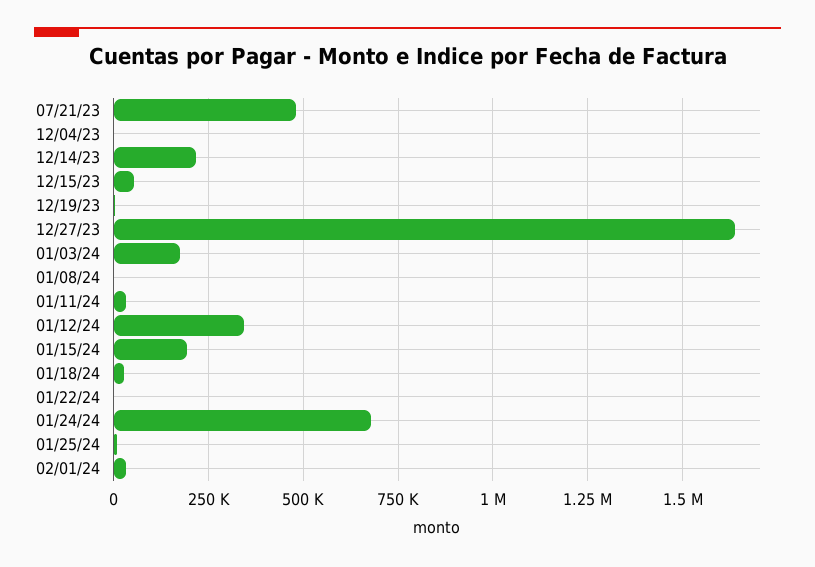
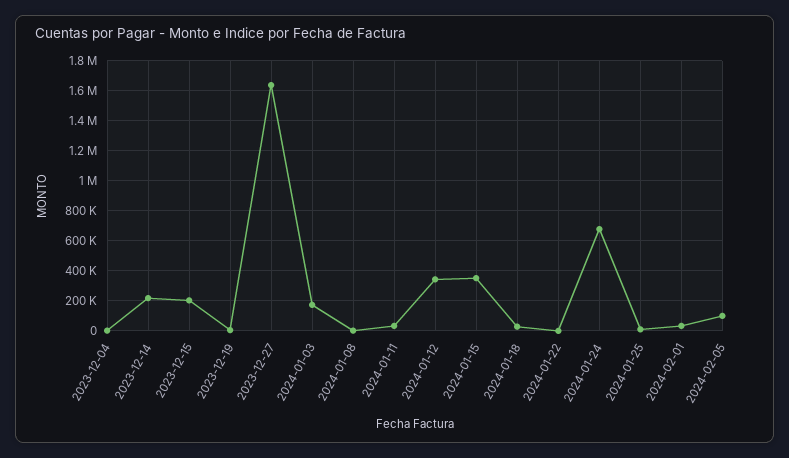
07/21/23: 475000 -> none
12/15/23: 50000 -> 200000
01/15/24: 200000 -> 350000
2024-02-05: none -> 100000

